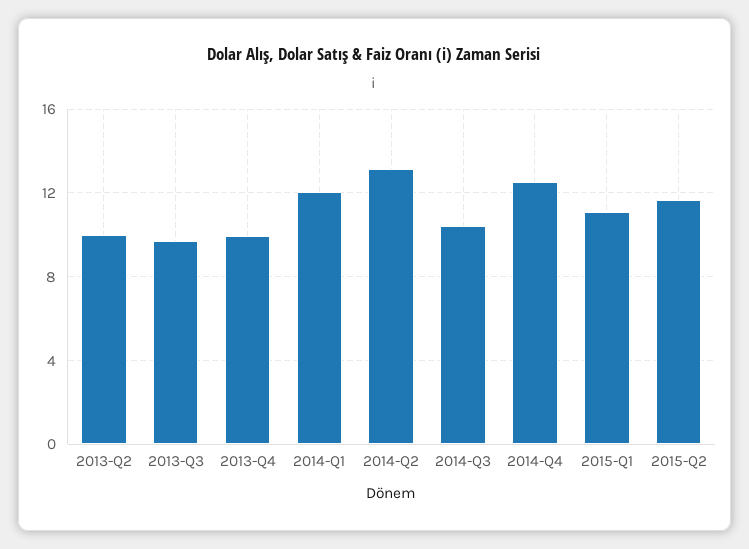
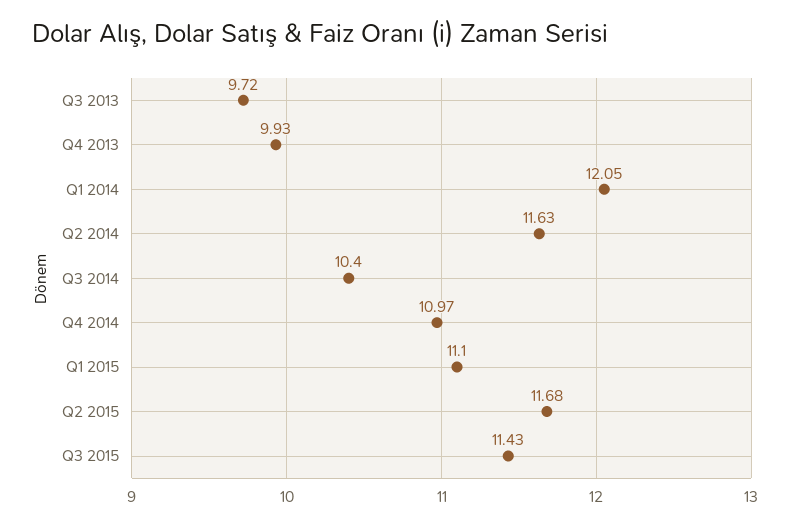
2013-Q2: 10 -> none
2014-Q2: 13 -> 11.63
2014-Q4: 12.5 -> 10.97
Q3 2015: none -> 11.43

